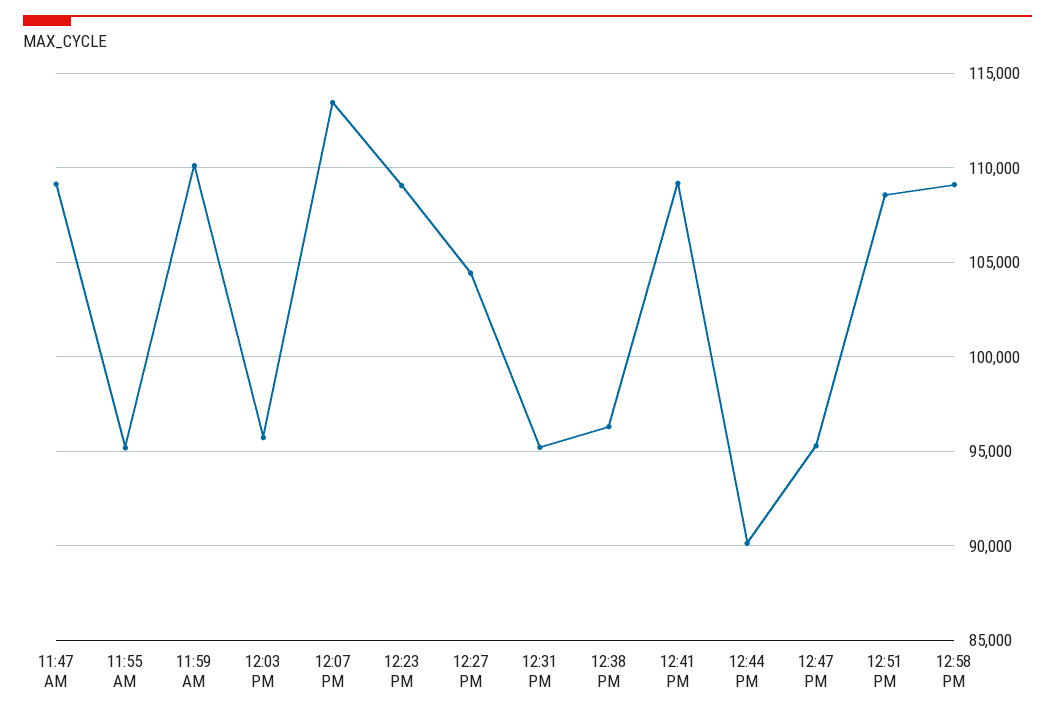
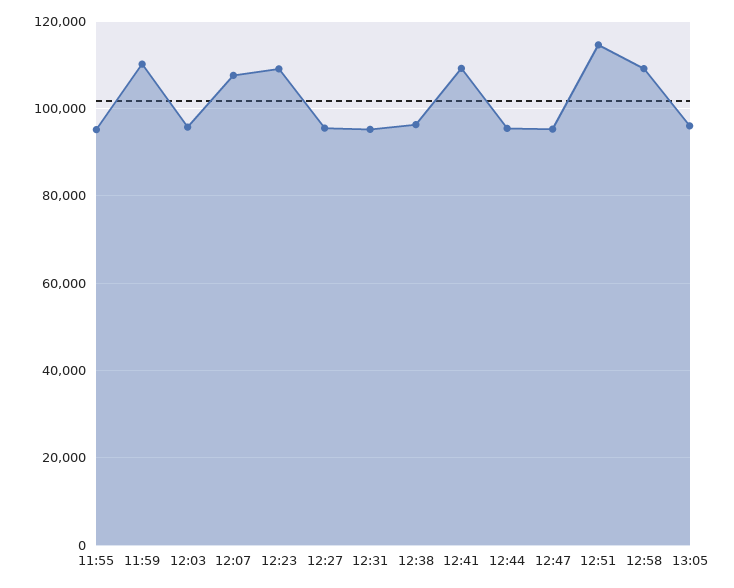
11:47 AM: 109000 -> none
12:07 PM: 113500 -> 108000
12:27 PM: 104500 -> 96000
12:44 PM: 90000 -> 96000
12:51 PM: 108500 -> 114000
13:05: none -> 96000

